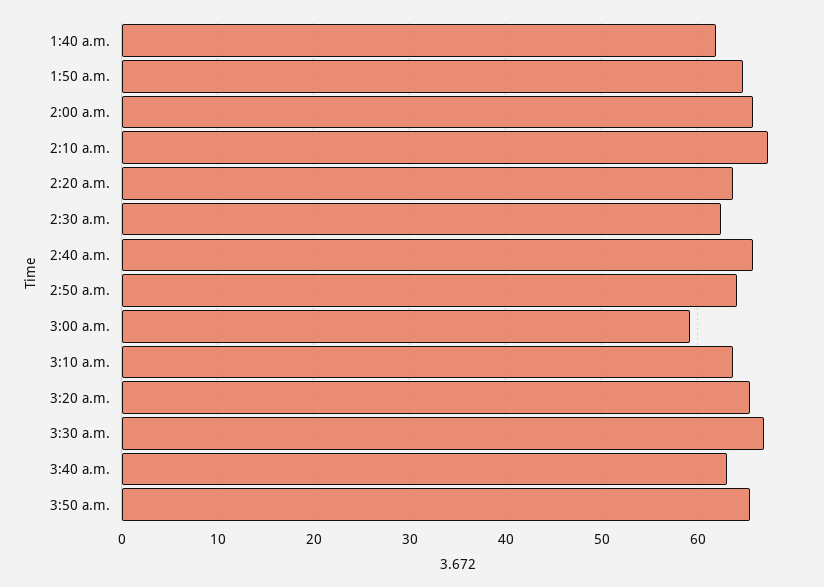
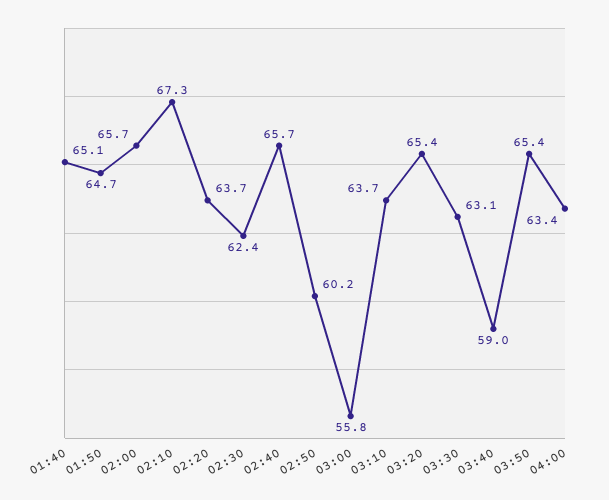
1:40 a.m.: 62 -> 65.1
2:50 a.m.: 64 -> 60.2
3:00 a.m.: 59 -> 55.8
3:30 a.m.: 67 -> 63.1
3:40 a.m.: 63 -> 59
04:00: none -> 63.4

